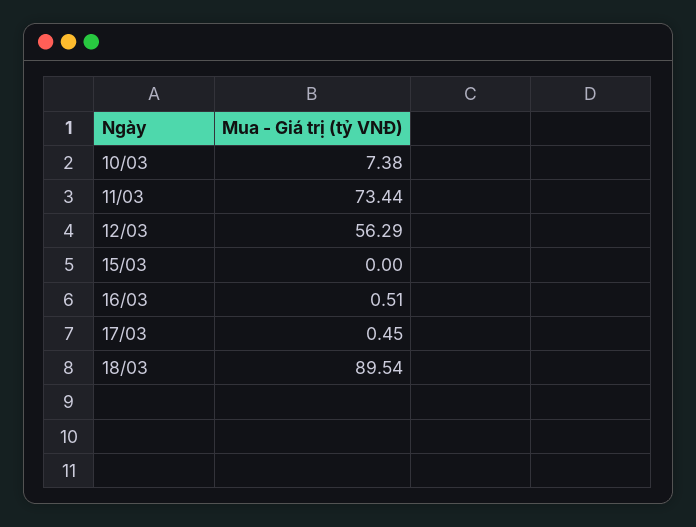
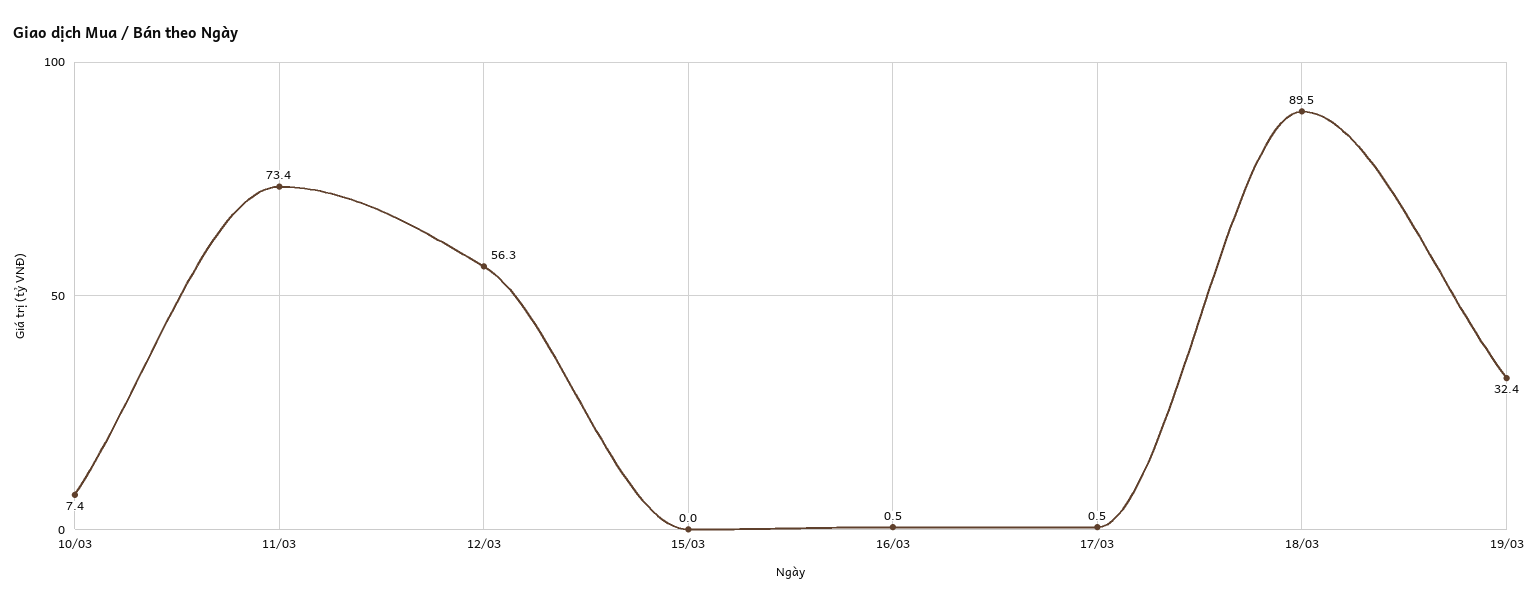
19/03: none -> 32.4

